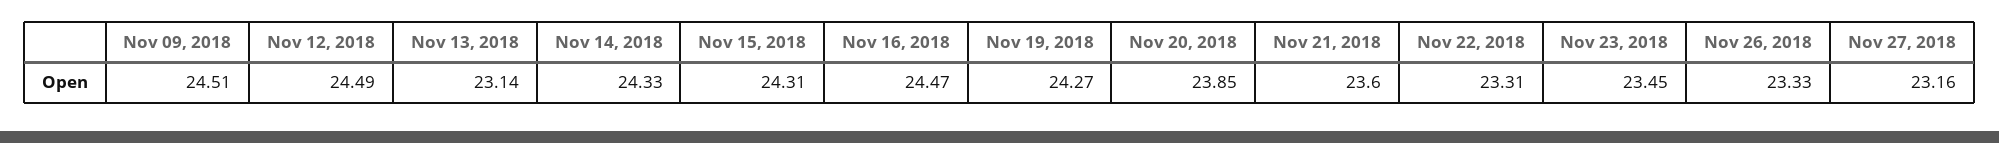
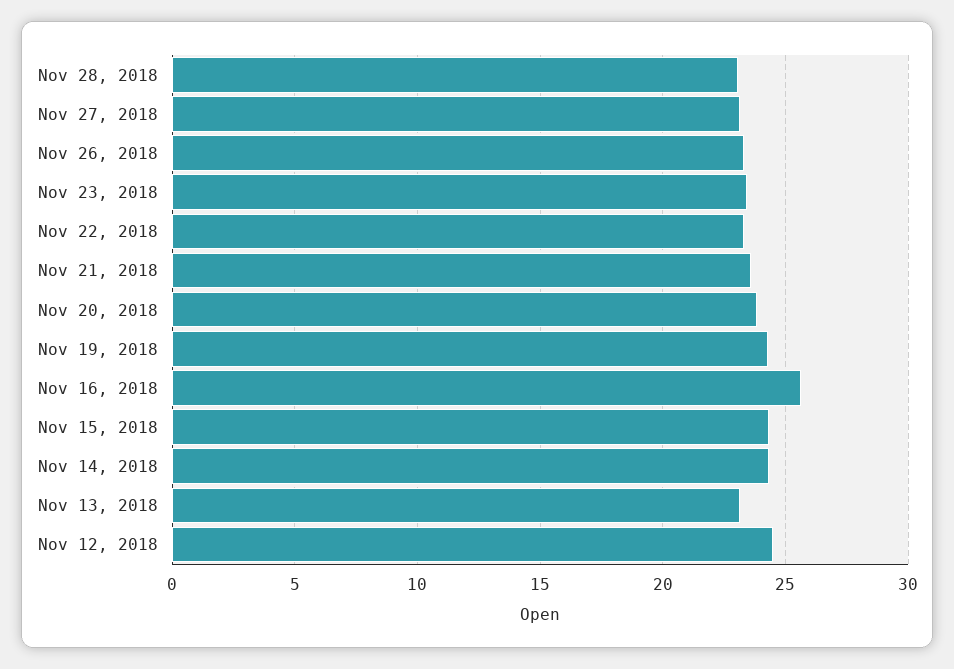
Nov 09, 2018: 24.51 -> none
Nov 16, 2018: 24.47 -> 25.5
Nov 28, 2018: none -> 23

